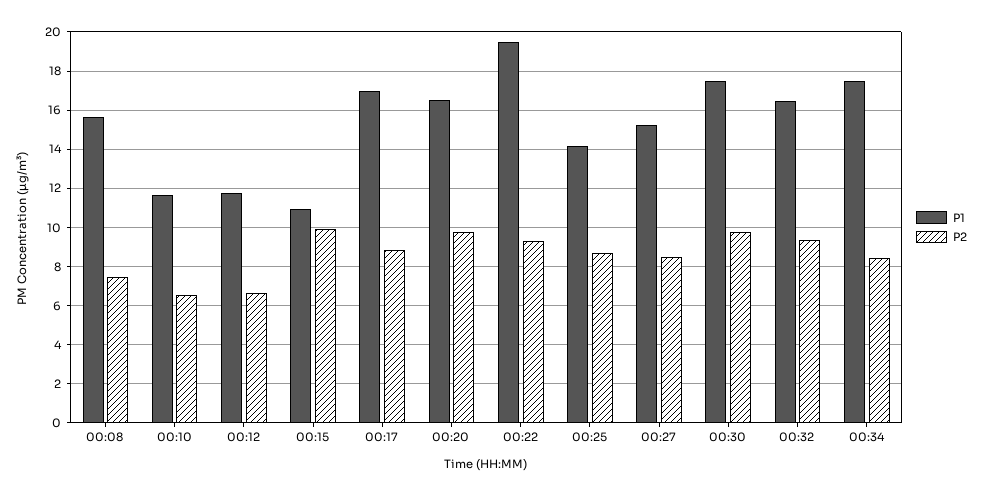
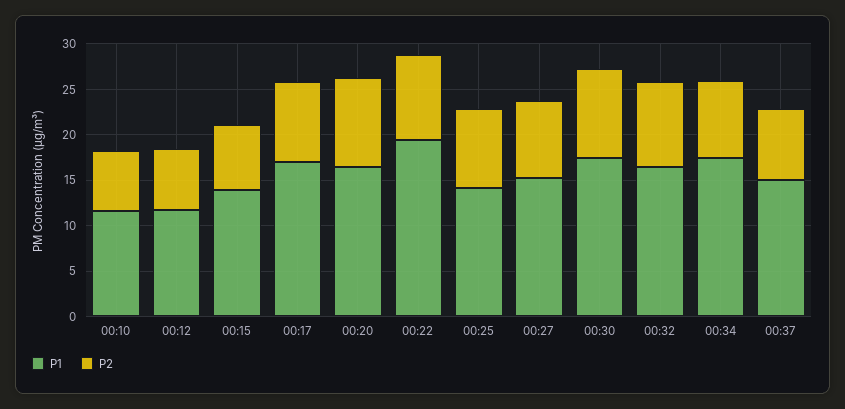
P1, 00:08: 15.5 -> none
P2, 00:08: 7.5 -> none
P1, 00:15: 11 -> 14
P2, 00:15: 10 -> 7
P1, 00:37: none -> 15
P2, 00:37: none -> 8

